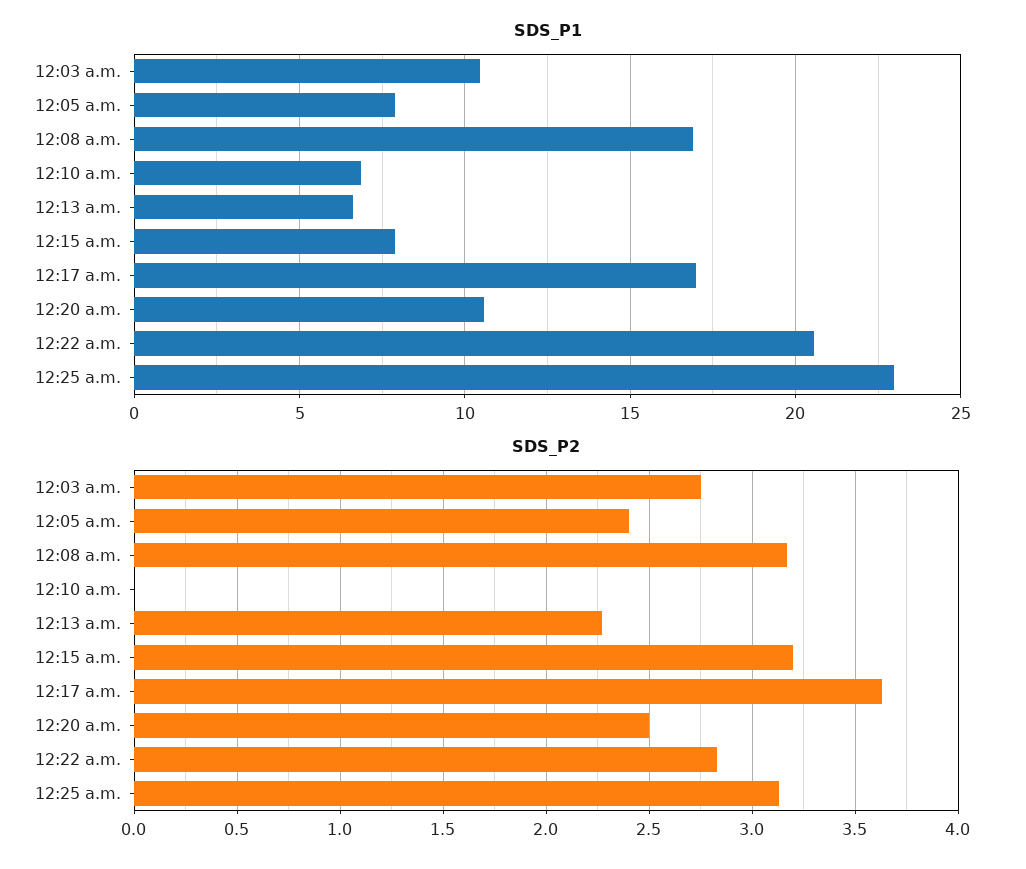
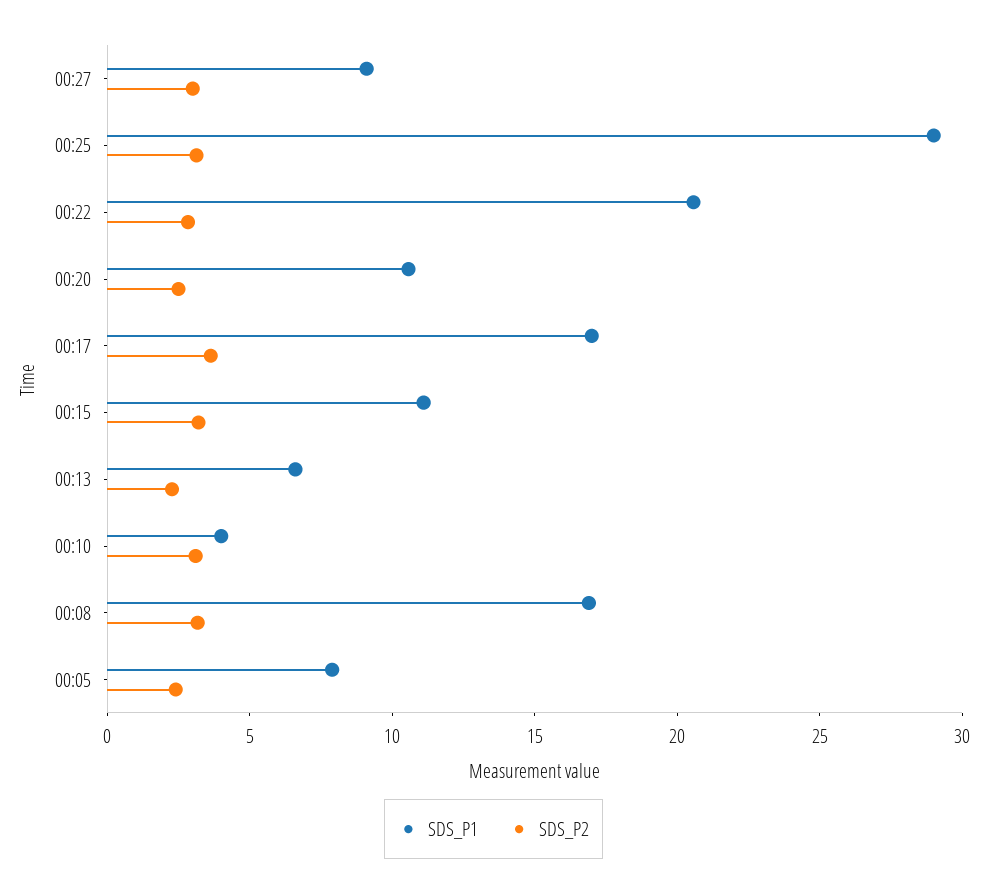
SDS_P1, 12:03 a.m.: 10.5 -> none
SDS_P1, 12:10 a.m.: 7 -> 4
SDS_P1, 12:15 a.m.: 8 -> 11
SDS_P1, 12:25 a.m.: 23 -> 29
SDS_P2, 12:03 a.m.: 2.75 -> none
SDS_P2, 12:10 a.m.: 0 -> 3
SDS_P1, 00:27: none -> 9
SDS_P2, 00:27: none -> 3

